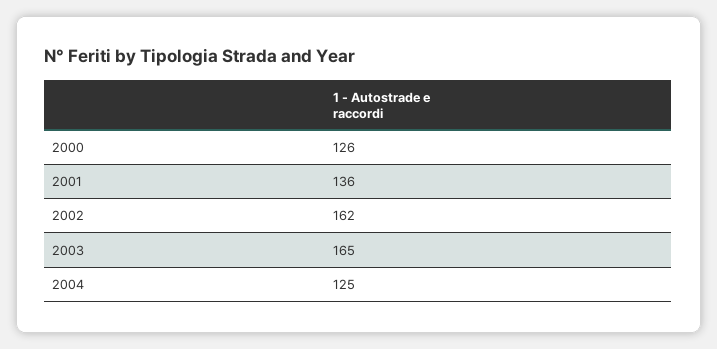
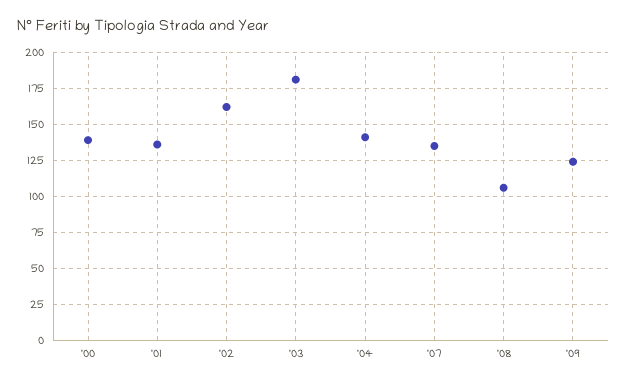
2000: 126 -> 140
2003: 165 -> 180
2004: 125 -> 140
'07: none -> 135
'08: none -> 105
'09: none -> 125

